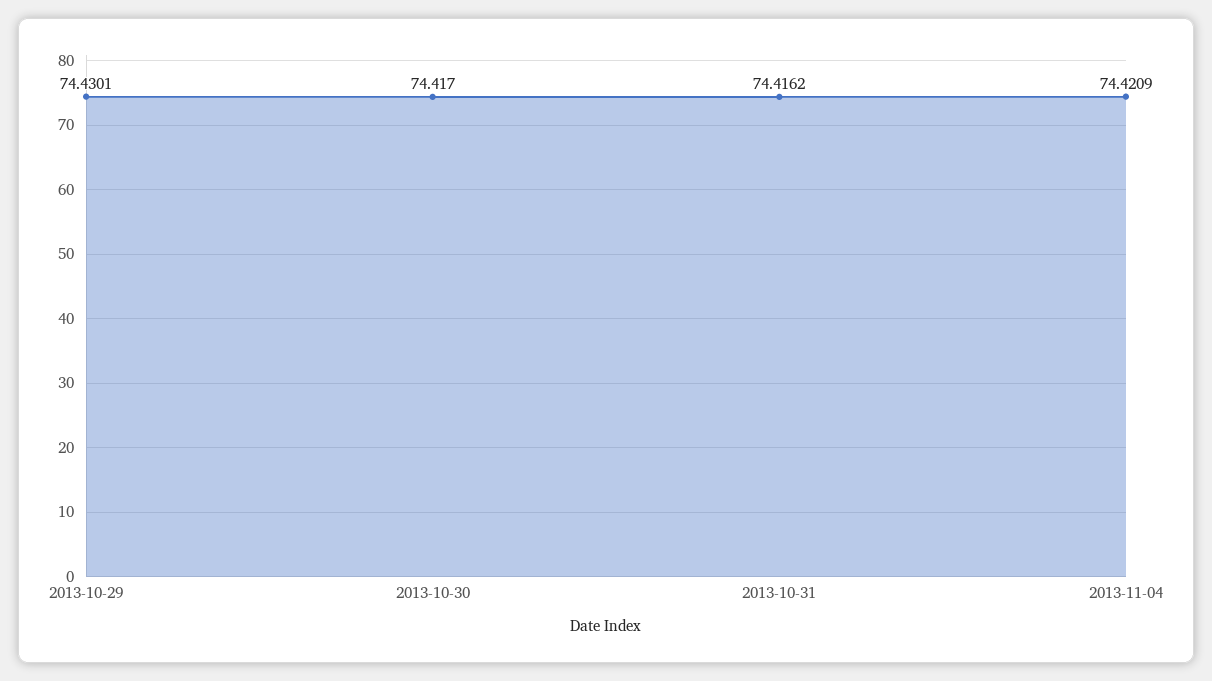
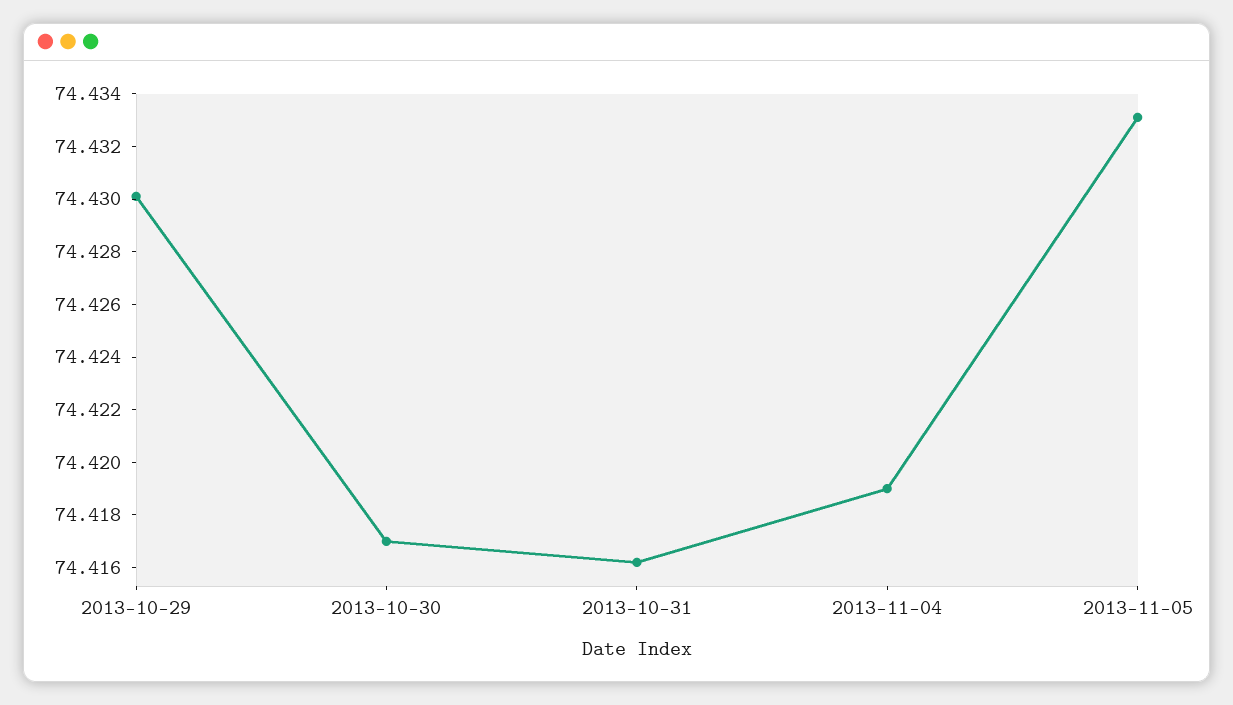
2013-11-04: 74.4209 -> 74.419
2013-11-05: none -> 74.433

